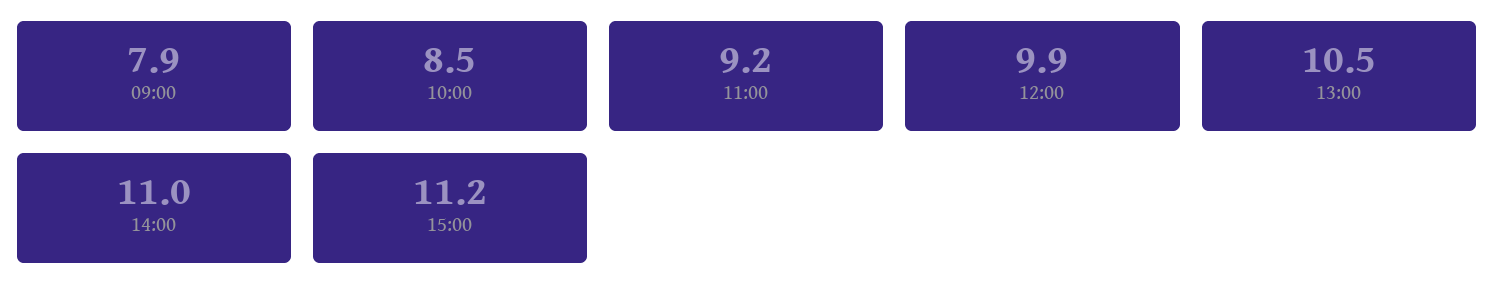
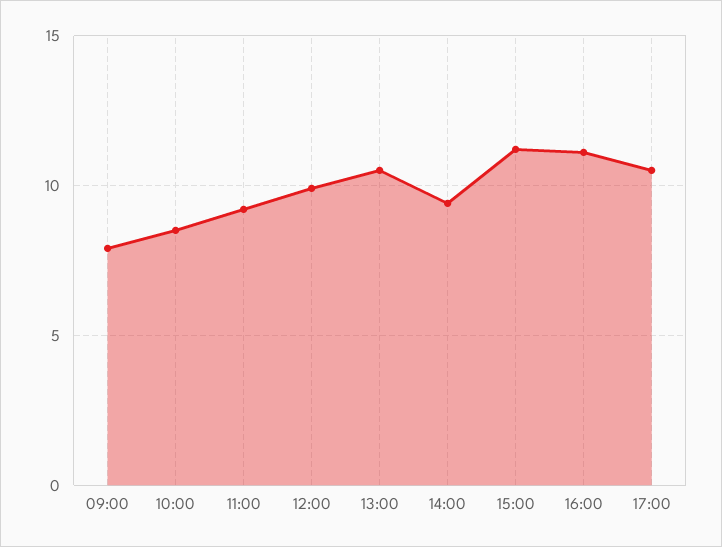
14:00: 11 -> 9.5
16:00: none -> 11
17:00: none -> 10.5

